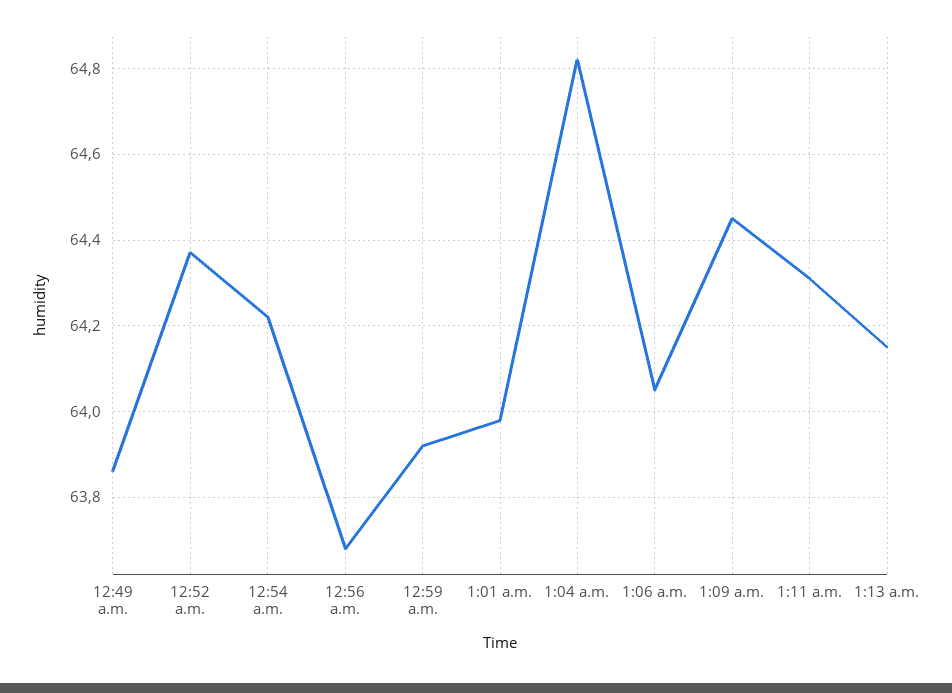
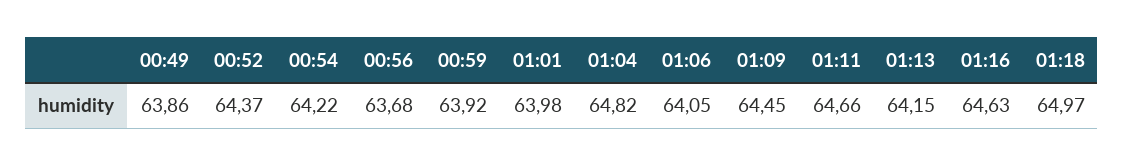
1:11 a.m.: 64.3 -> 64.66
01:16: none -> 64.63
01:18: none -> 64.97

